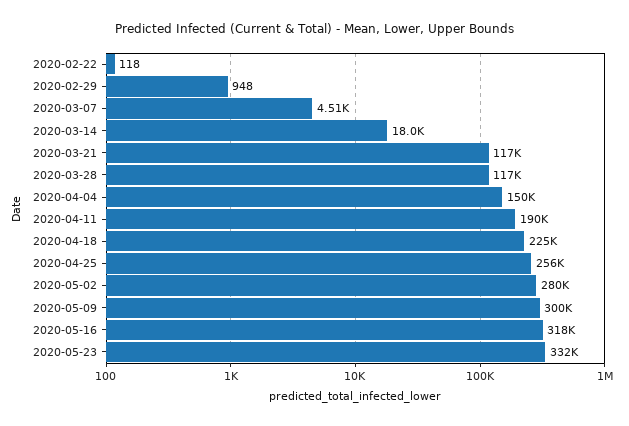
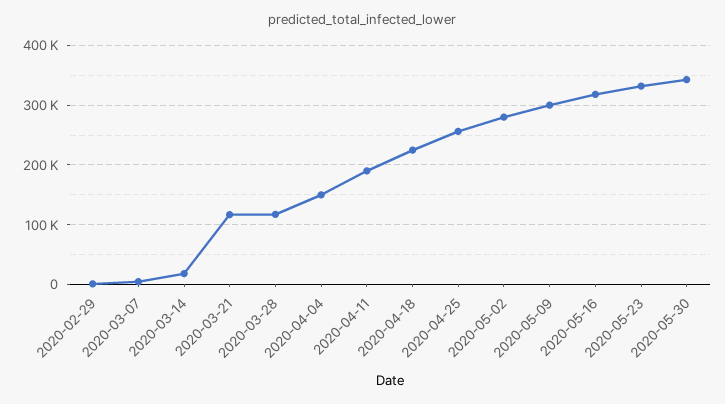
2020-02-22: 118 -> none
2020-05-30: none -> 340000

